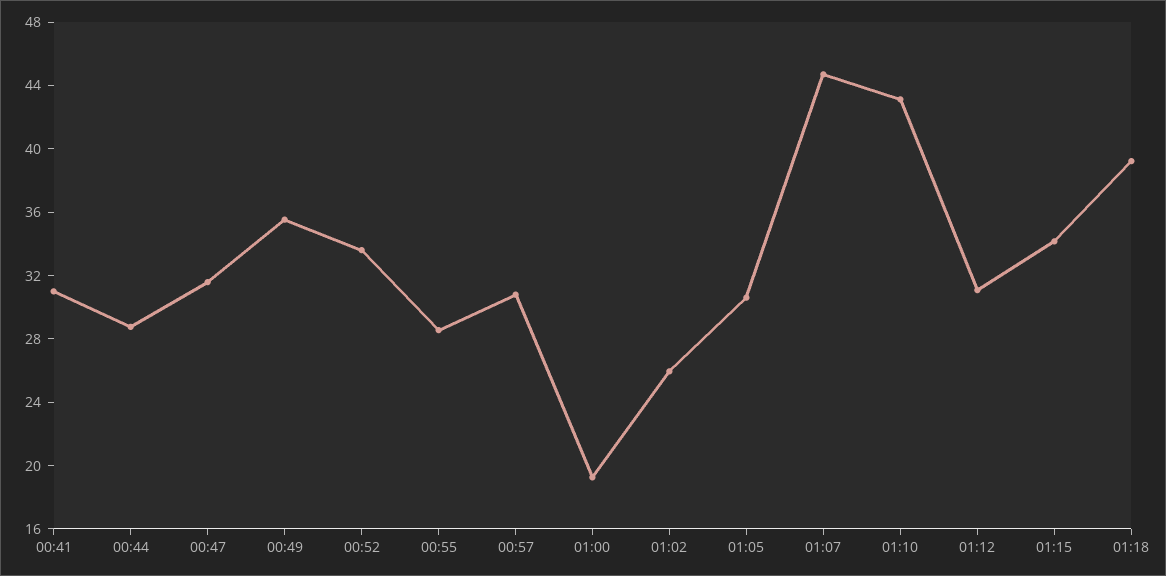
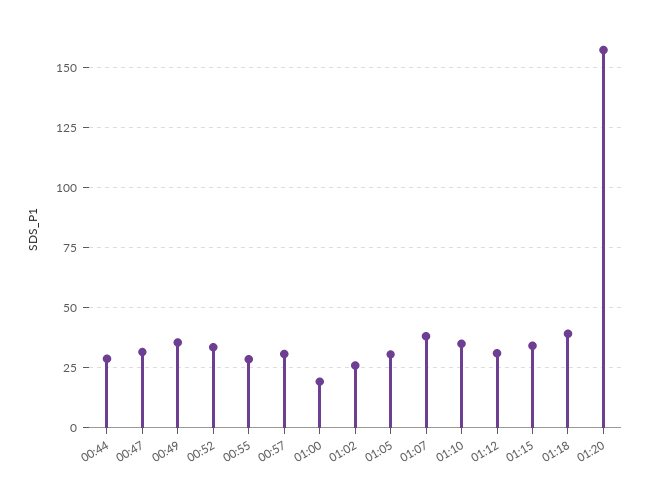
00:41: 31 -> none
01:07: 45 -> 37.5
01:10: 43 -> 35
01:20: none -> 157.5

